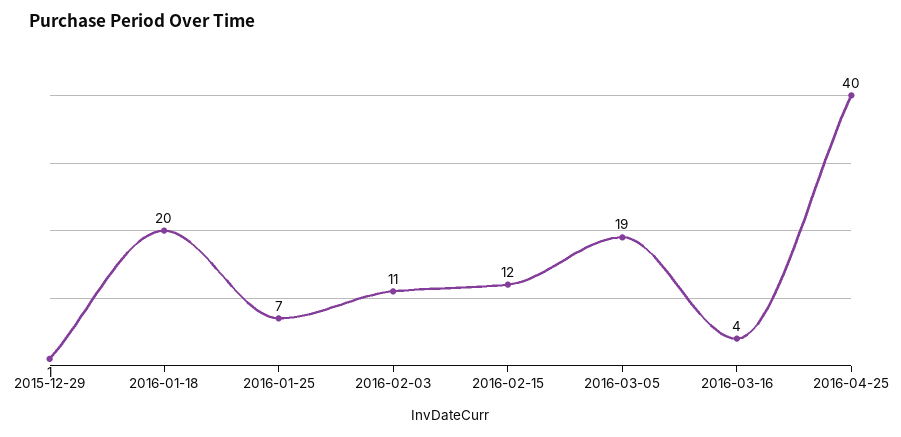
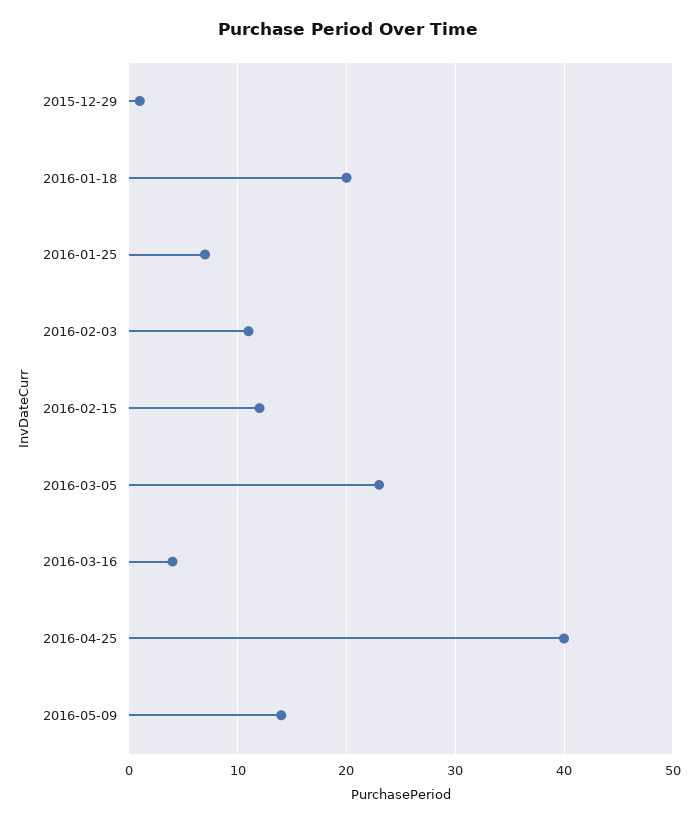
2016-03-05: 19 -> 23
2016-05-09: none -> 14

